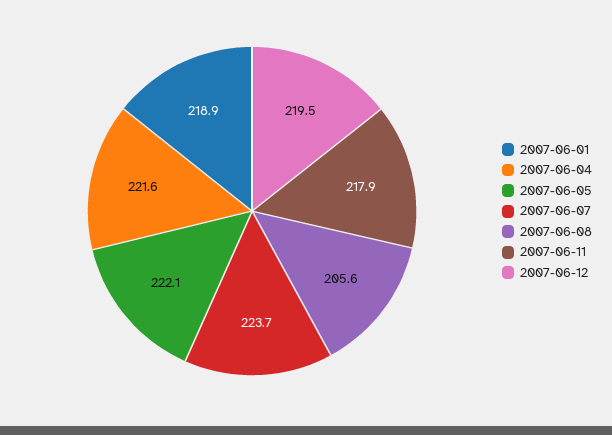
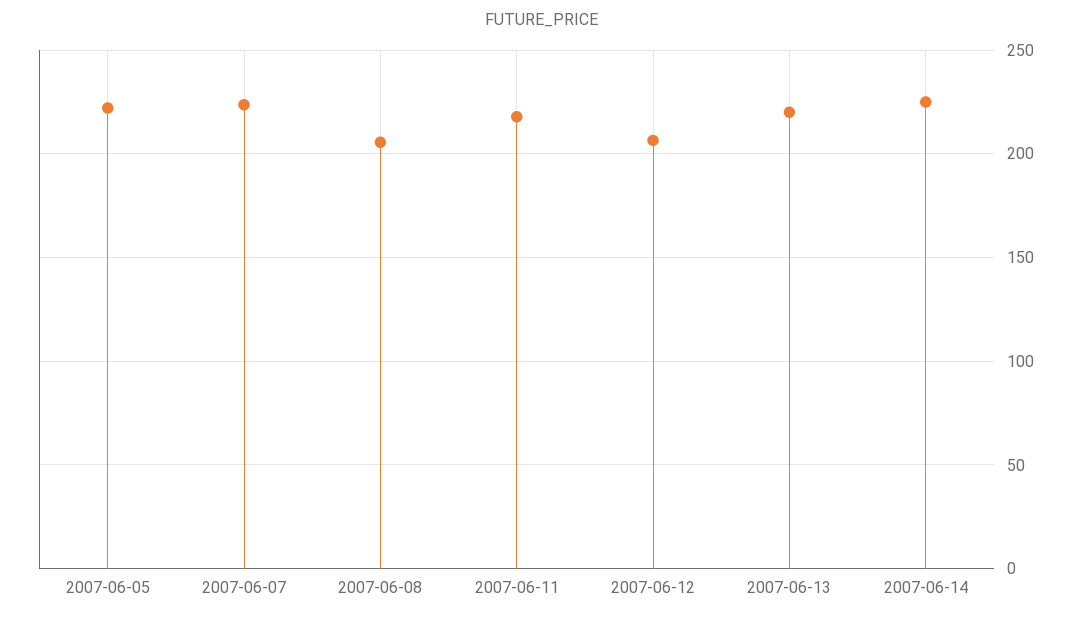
2007-06-01: 218.9 -> none
2007-06-04: 221.6 -> none
2007-06-12: 219.5 -> 205
2007-06-13: none -> 220
2007-06-14: none -> 225

